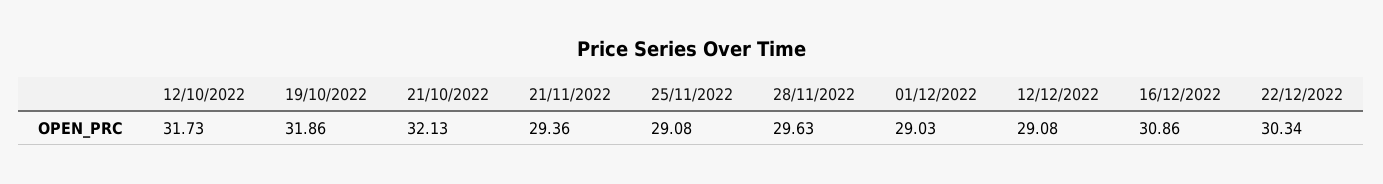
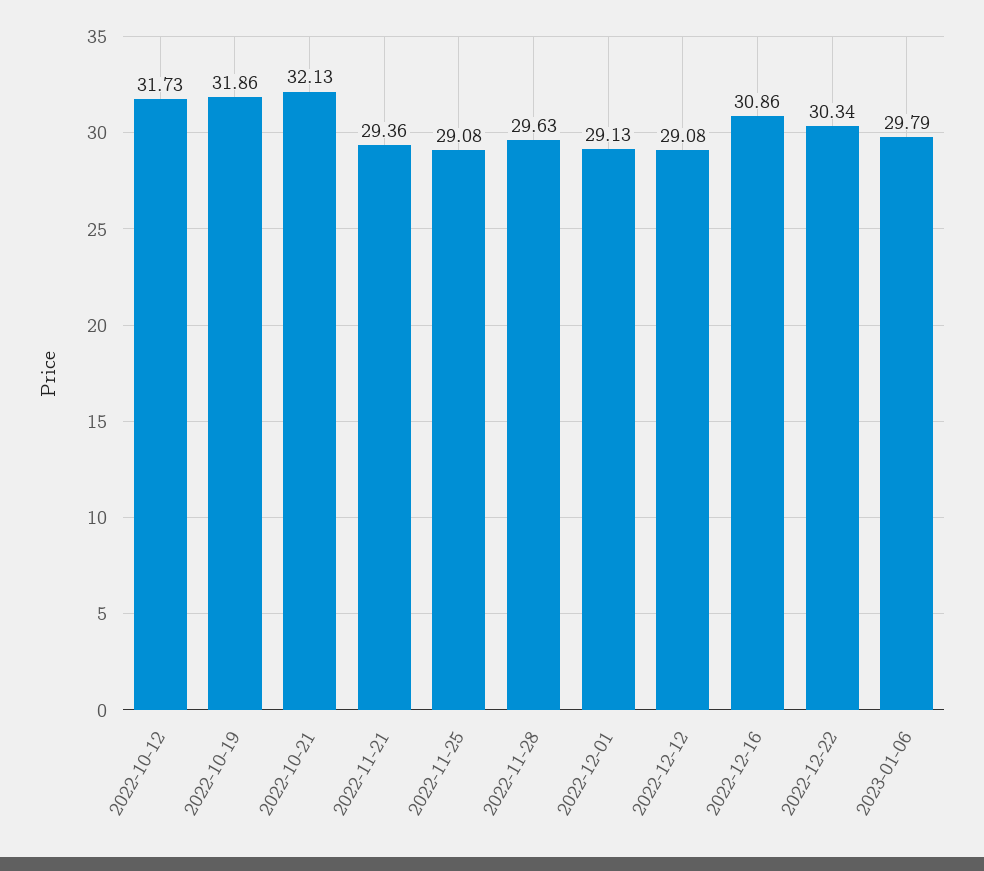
01/12/2022: 29.03 -> 29.13
2023-01-06: none -> 29.79

